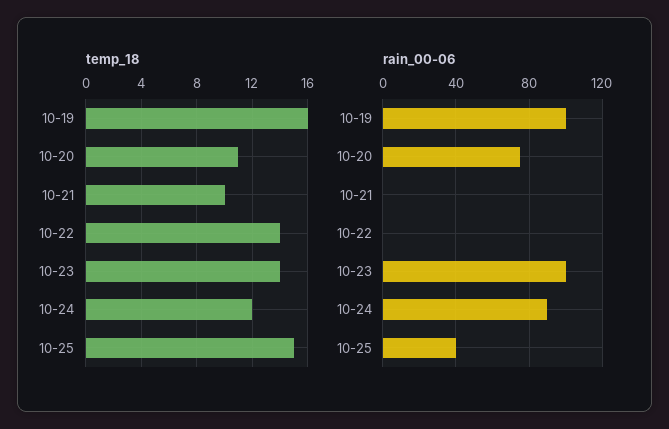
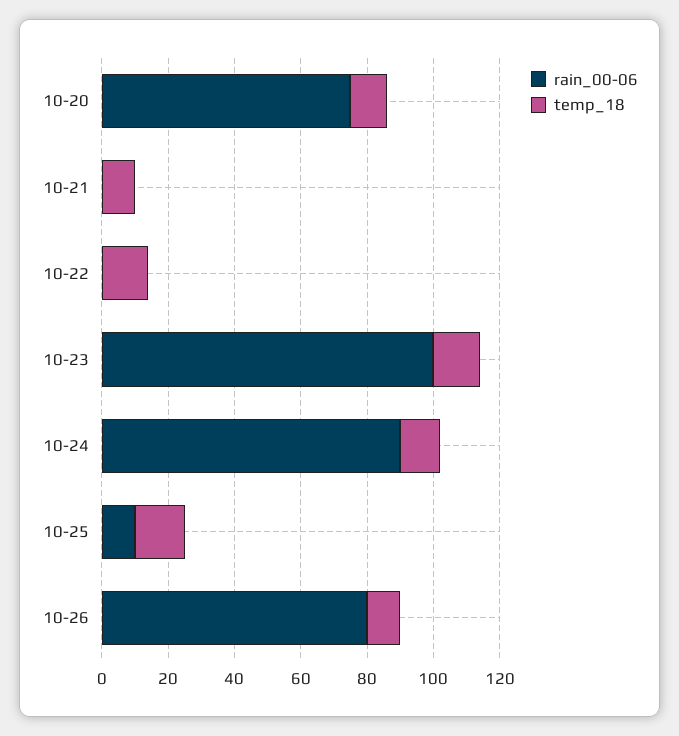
temp_18, 10-19: 16 -> none
rain_00-06, 10-19: 100 -> none
rain_00-06, 10-25: 40 -> 10
rain_00-06, 10-26: none -> 80
temp_18, 10-26: none -> 10

